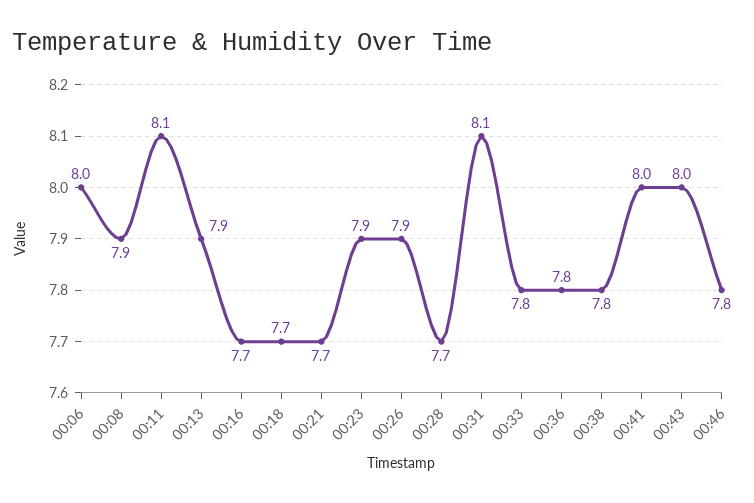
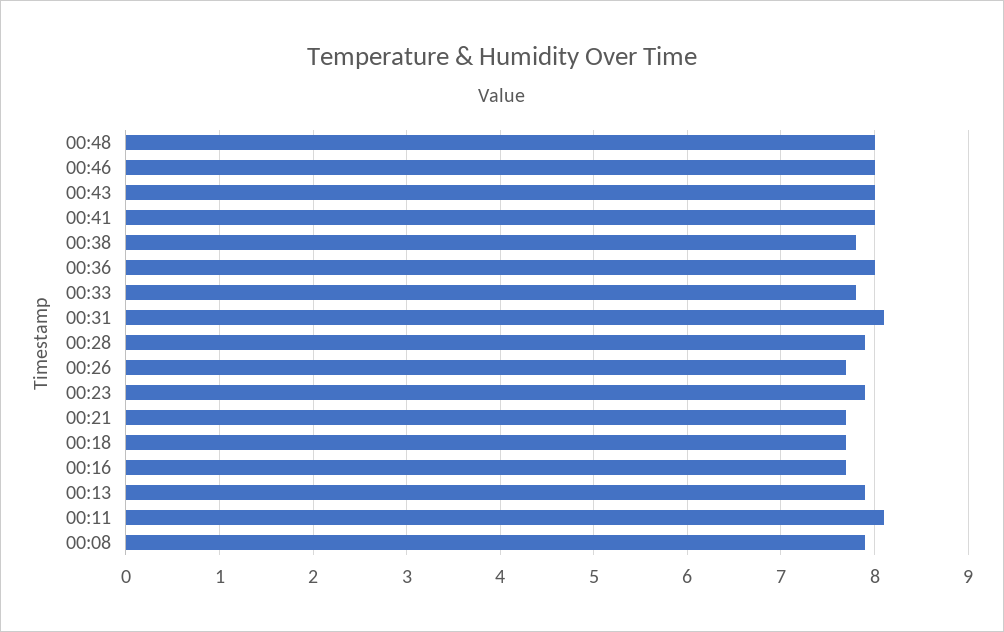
00:06: 8 -> none
00:26: 7.9 -> 7.7
00:28: 7.7 -> 7.9
00:36: 7.8 -> 8
00:46: 7.8 -> 8
00:48: none -> 8

